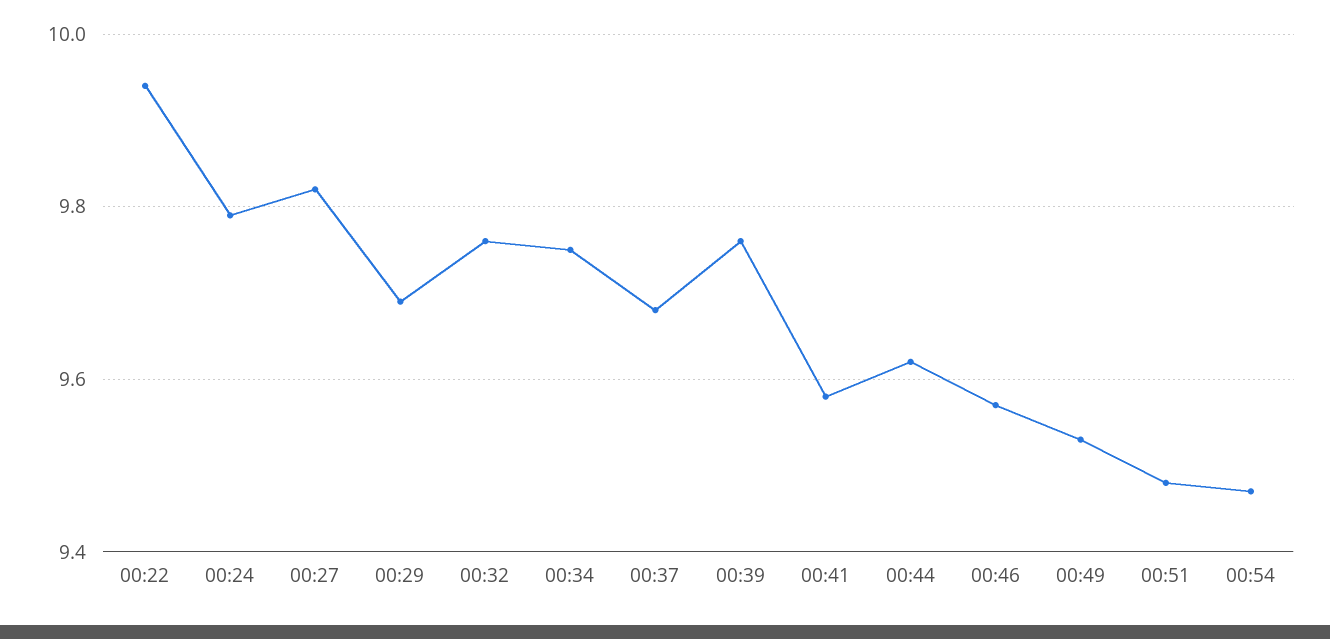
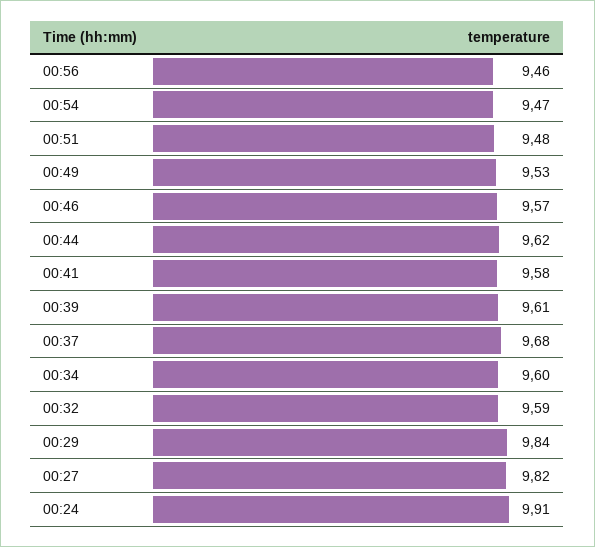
00:22: 9.95 -> none
00:24: 9.8 -> 9.91
00:29: 9.7 -> 9.84
00:32: 9.75 -> 9.59
00:34: 9.75 -> 9.6
00:39: 9.75 -> 9.61
00:56: none -> 9.46

